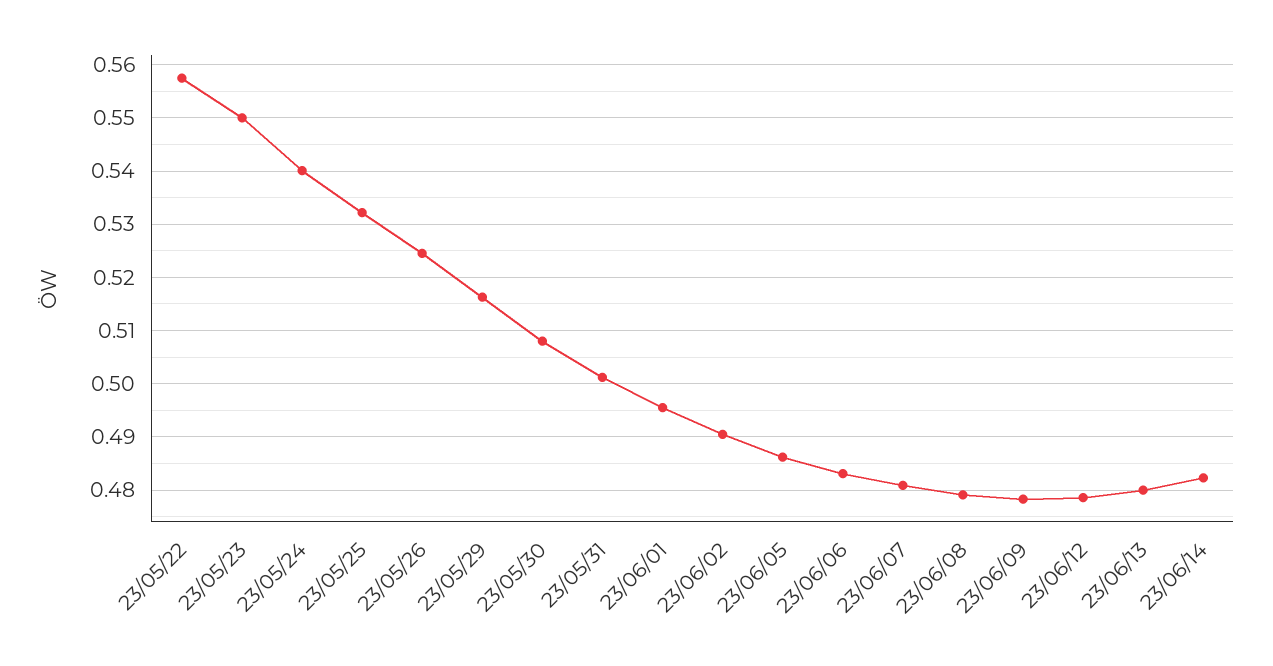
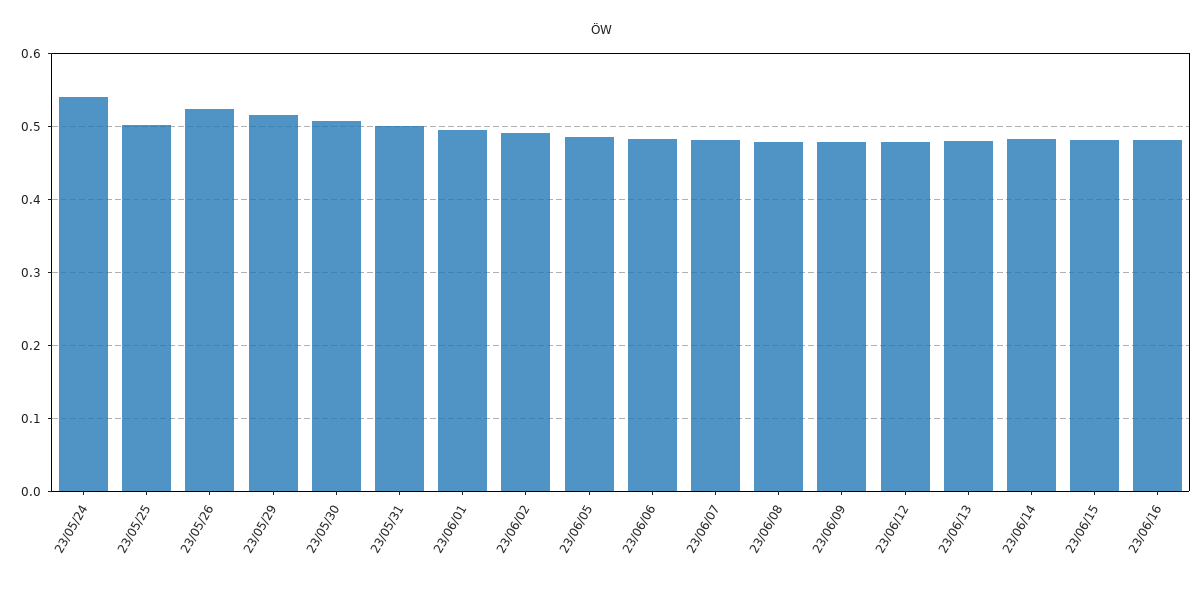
23/05/22: 0.558 -> none
23/05/23: 0.55 -> none
23/05/25: 0.532 -> 0.5
23/06/15: none -> 0.48
23/06/16: none -> 0.48

